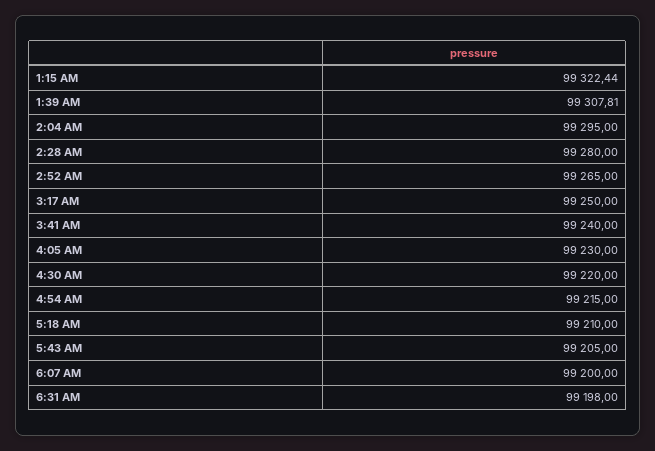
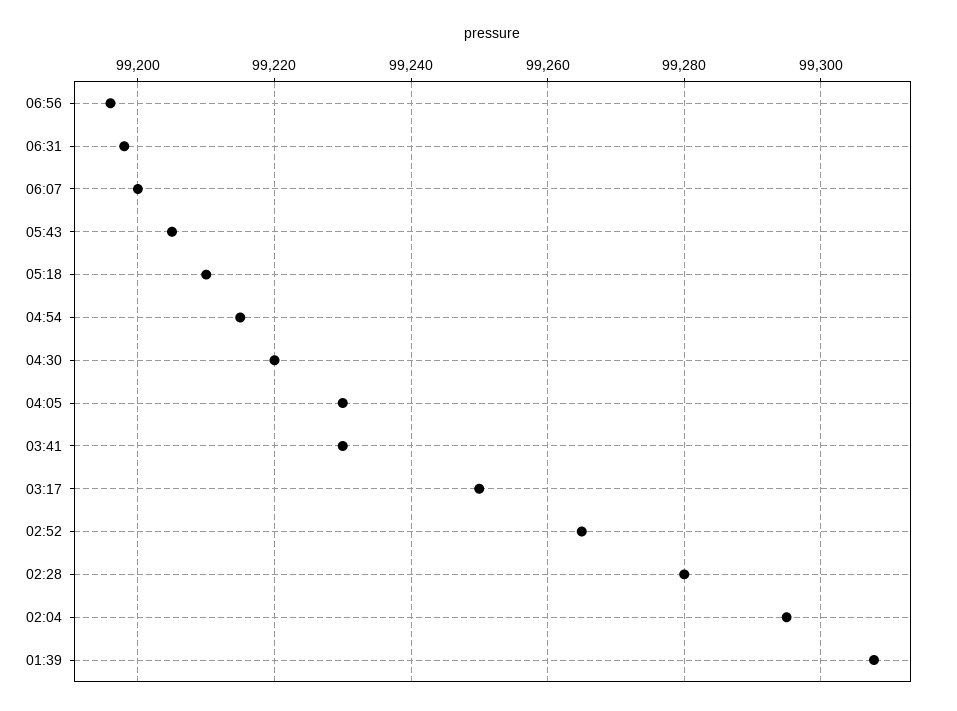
1:15 AM: 99322.44 -> none
3:41 AM: 99240 -> 99230
06:56: none -> 99196

